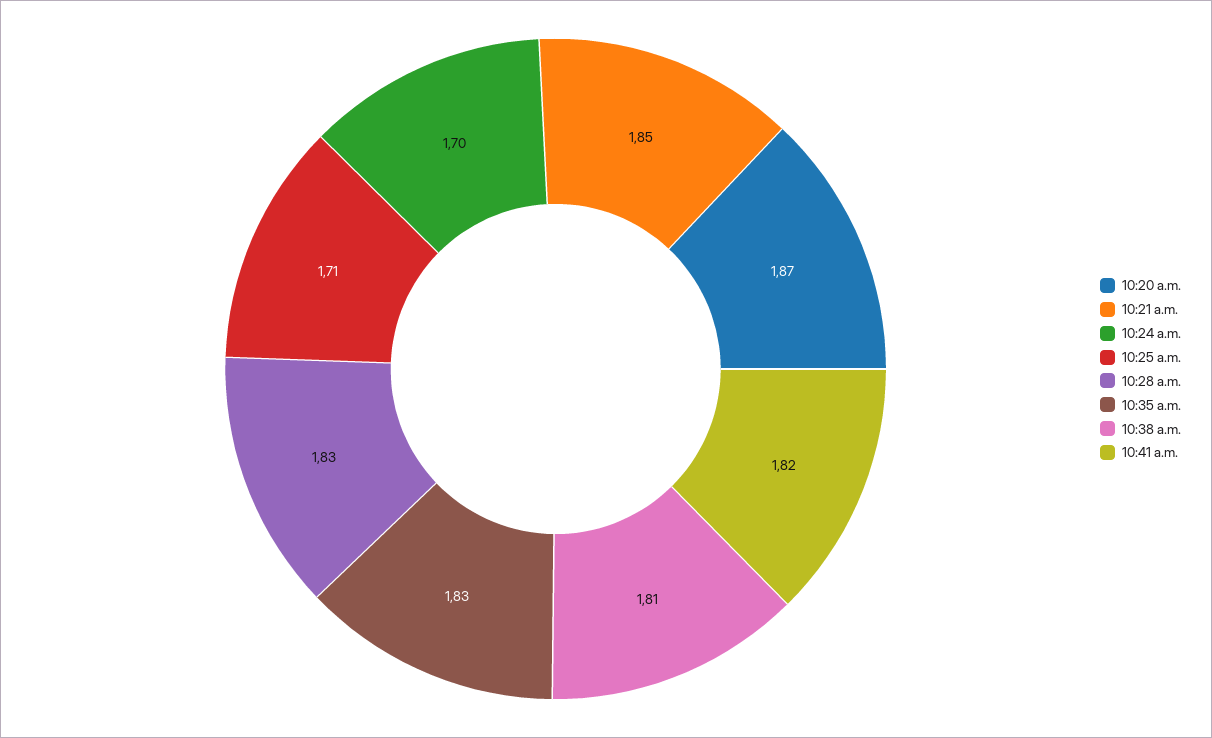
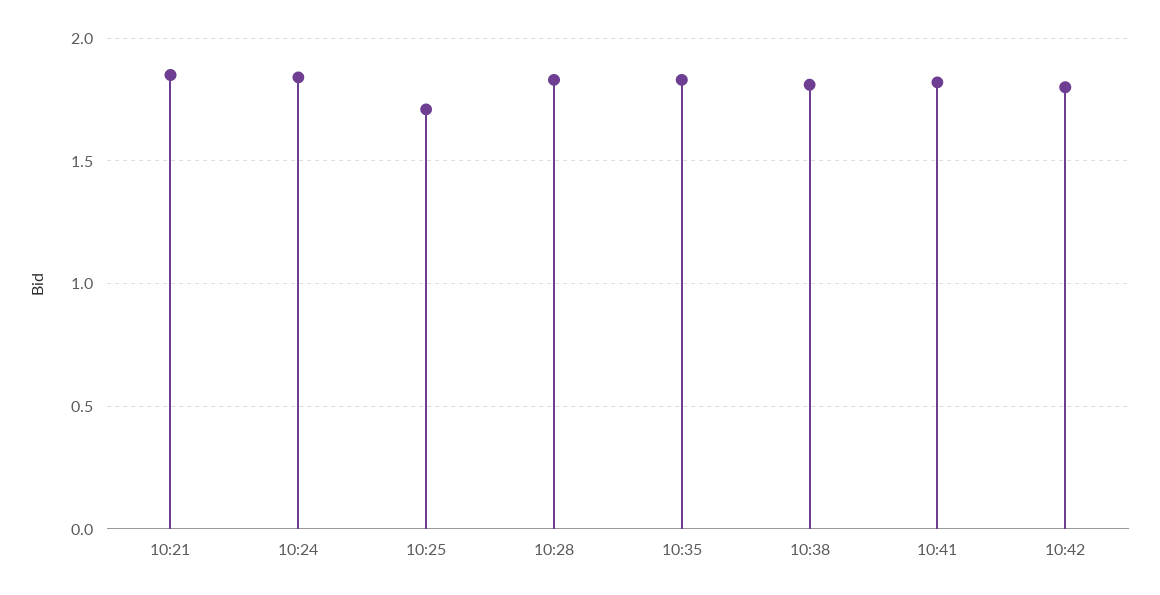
10:20 a.m.: 1.87 -> none
10:24 a.m.: 1.7 -> 1.85
10:42: none -> 1.8

